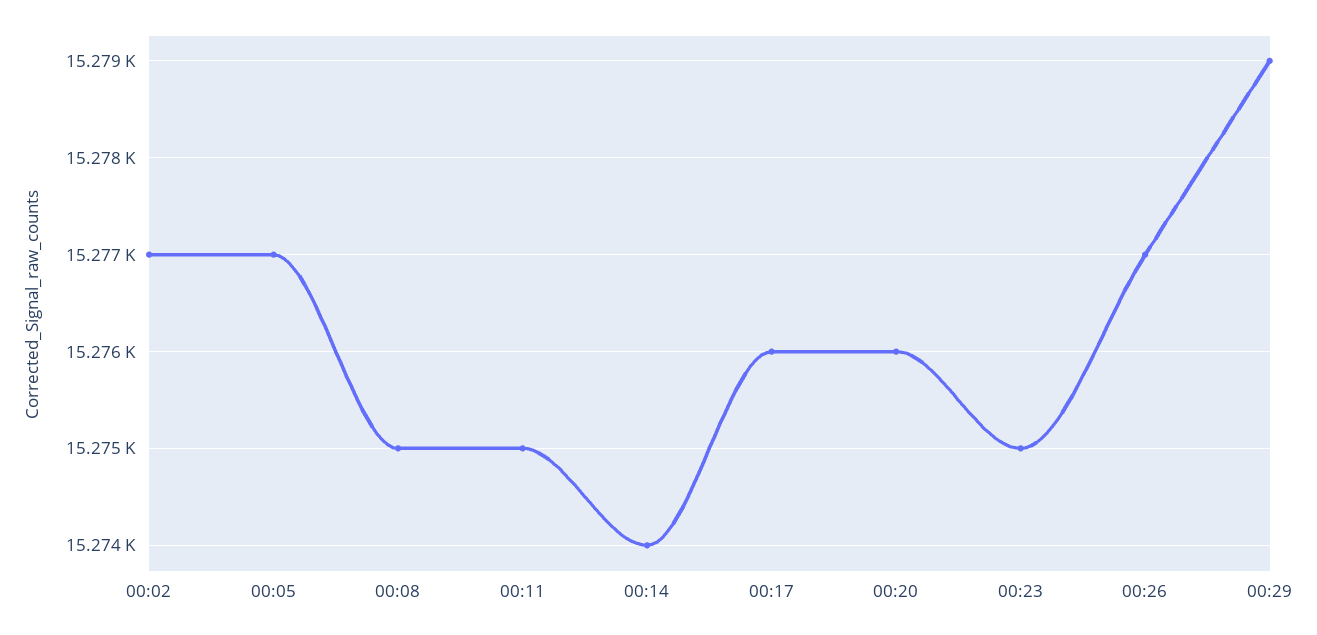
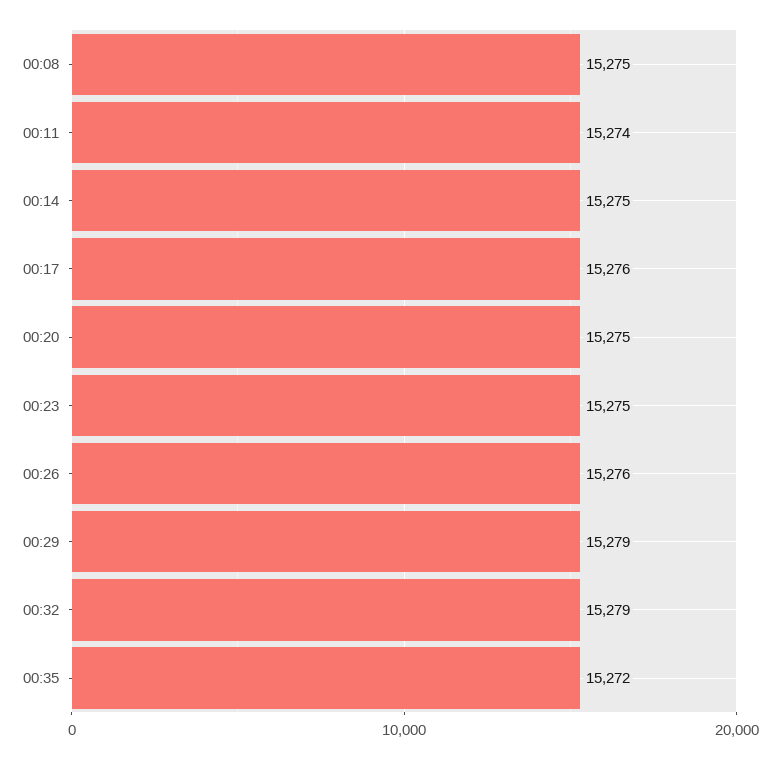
00:02: 15277 -> none
00:05: 15277 -> none
00:11: 15275 -> 15274
00:14: 15274 -> 15275
00:20: 15276 -> 15275
00:26: 15277 -> 15276
00:32: none -> 15279
00:35: none -> 15272

